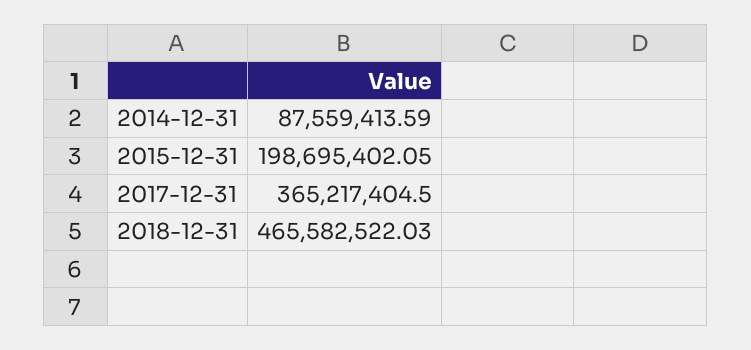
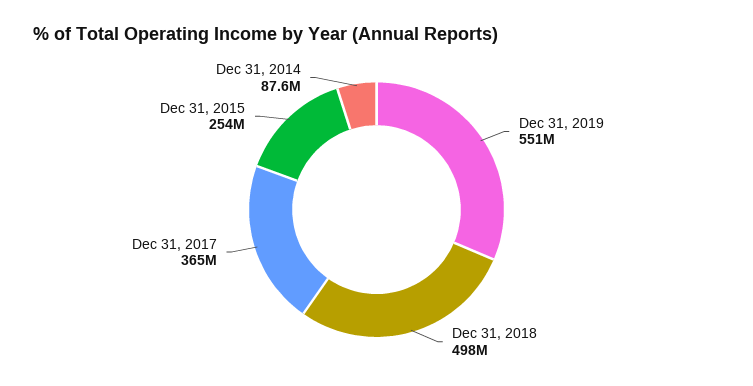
2015-12-31: 198695402.05 -> 254000000
2018-12-31: 465582522.03 -> 498000000
Dec 31, 2019: none -> 551000000

